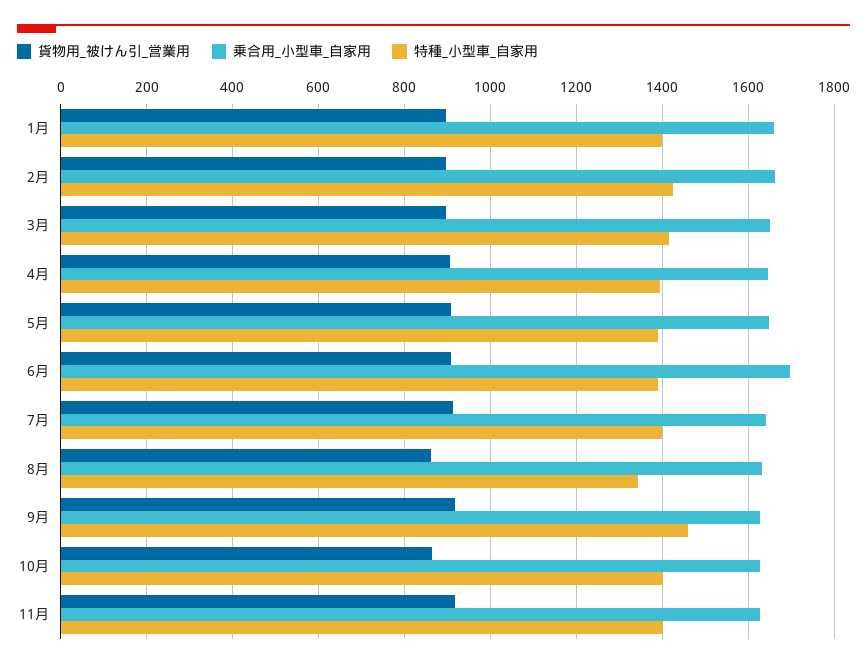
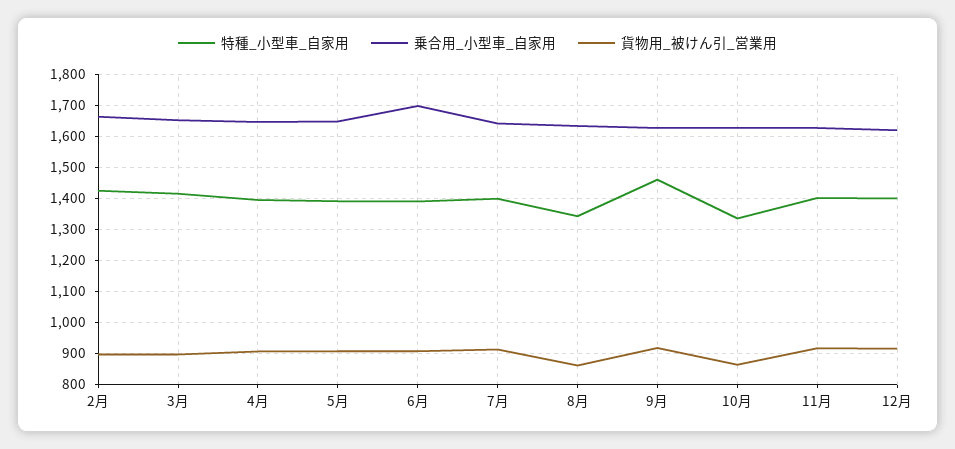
貨物用_被けん引_営業用, 1月: 900 -> none
乗合用_小型車_自家用, 1月: 1660 -> none
特種_小型車_自家用, 1月: 1400 -> none
特種_小型車_自家用, 10月: 1400 -> 1340
特種_小型車_自家用, 12月: none -> 1400
乗合用_小型車_自家用, 12月: none -> 1620
貨物用_被けん引_営業用, 12月: none -> 920

